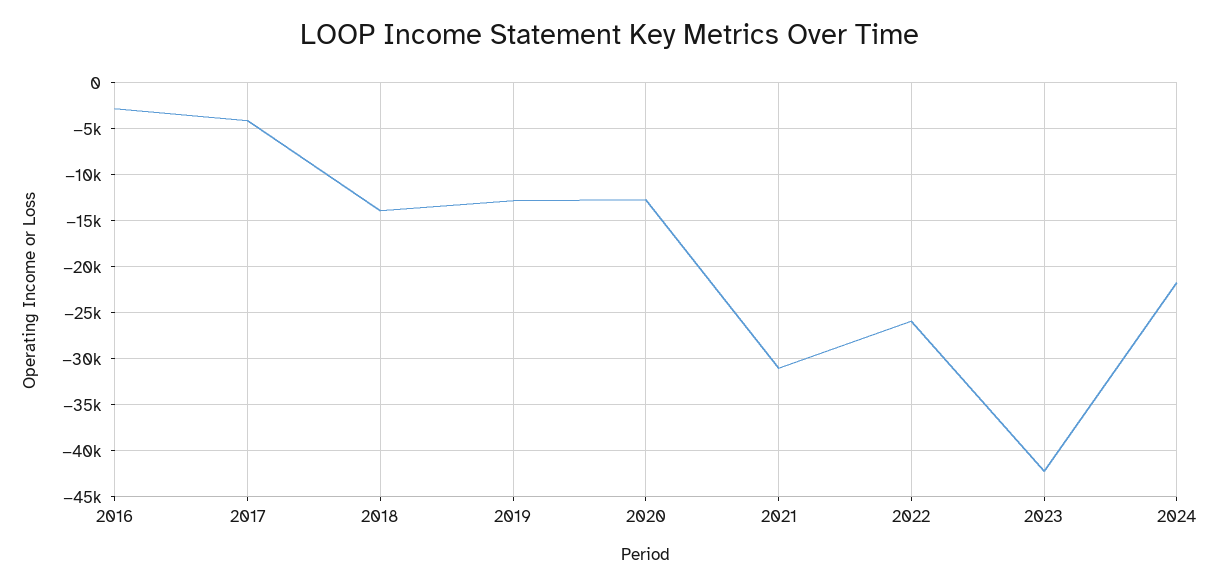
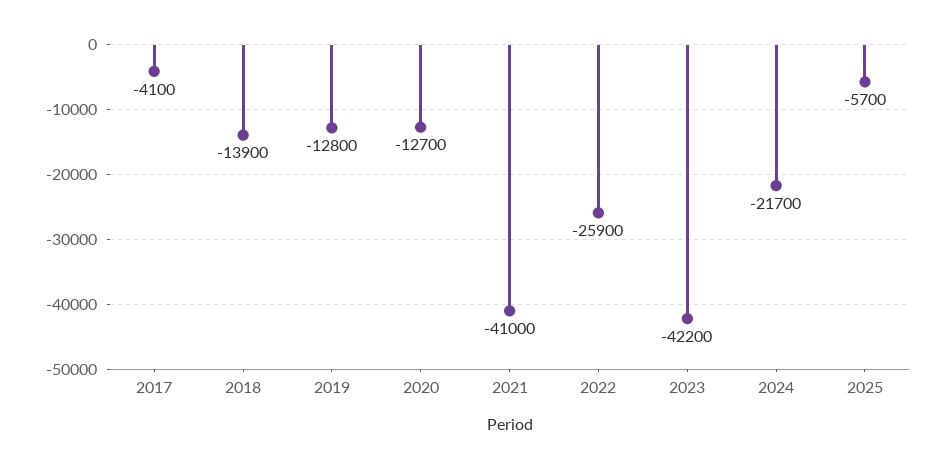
2016: -3000 -> none
2021: -31000 -> -41000
2025: none -> -5700

